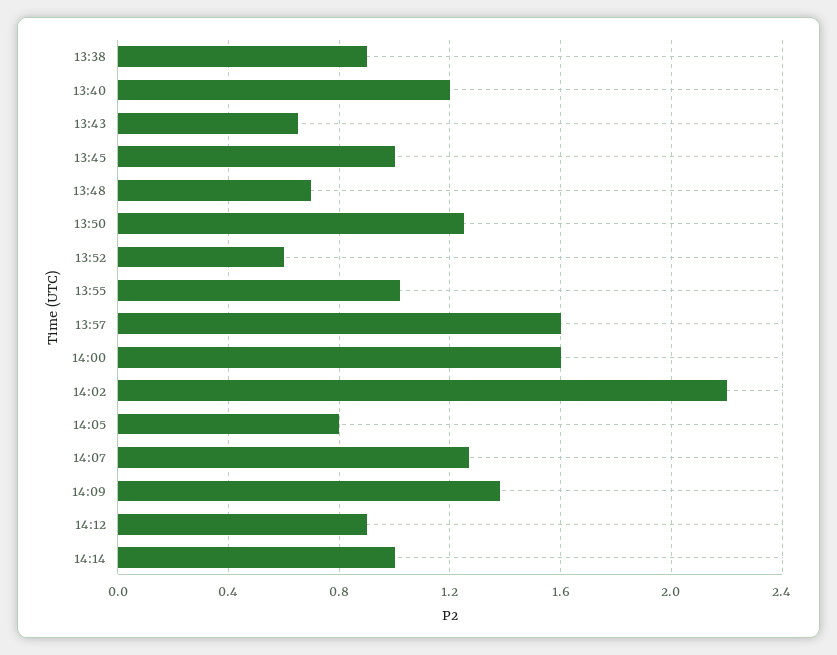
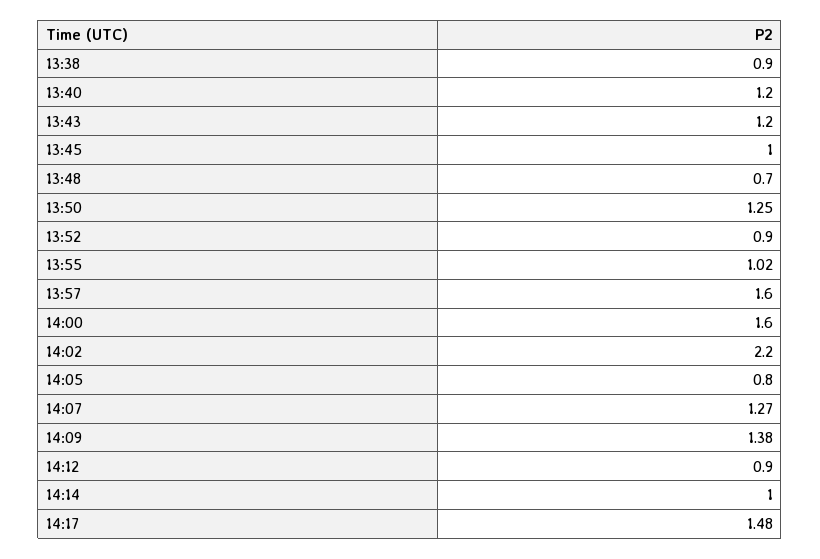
13:43: 0.65 -> 1.2
13:52: 0.6 -> 0.9
14:17: none -> 1.48

